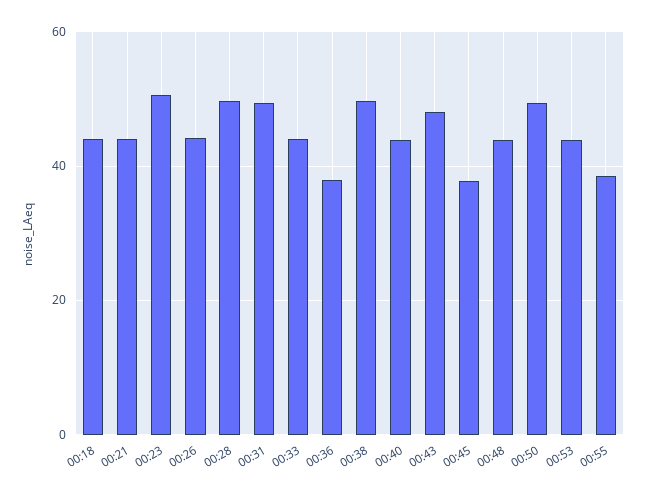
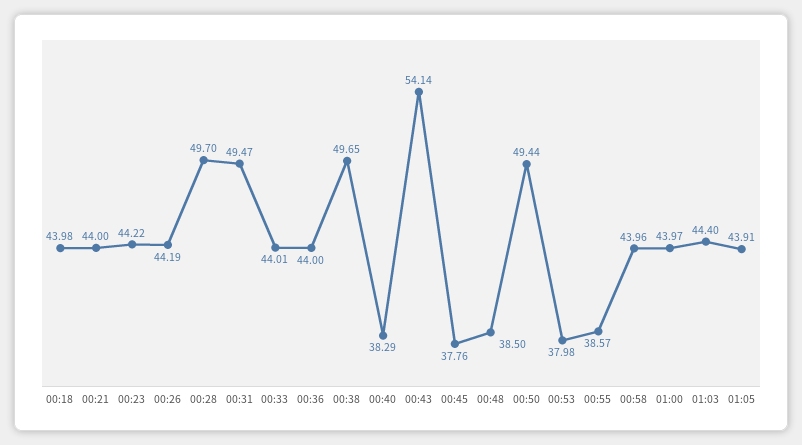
00:23: 50 -> 44.22
00:36: 38 -> 44
00:40: 44 -> 38.29
00:43: 48 -> 54.14
00:48: 44 -> 38.5
00:53: 44 -> 37.98
00:58: none -> 43.96
01:00: none -> 43.97
01:03: none -> 44.4
01:05: none -> 43.91

